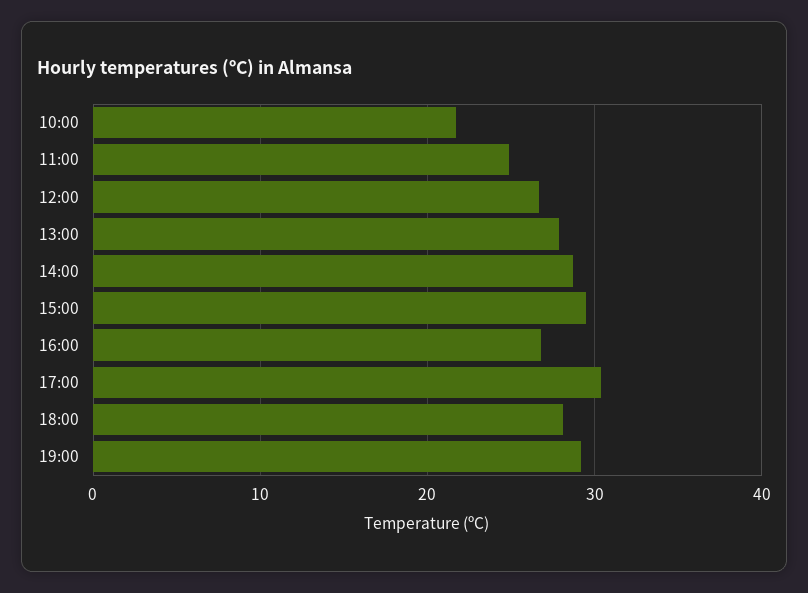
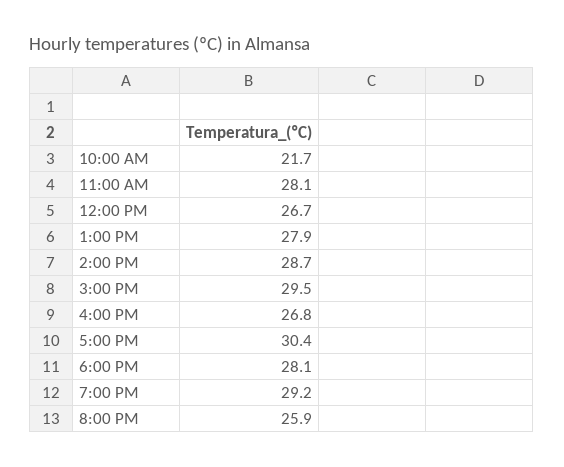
11:00: 25 -> 28.1
8:00 PM: none -> 25.9

